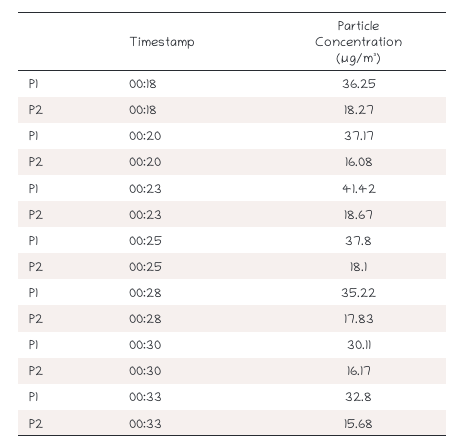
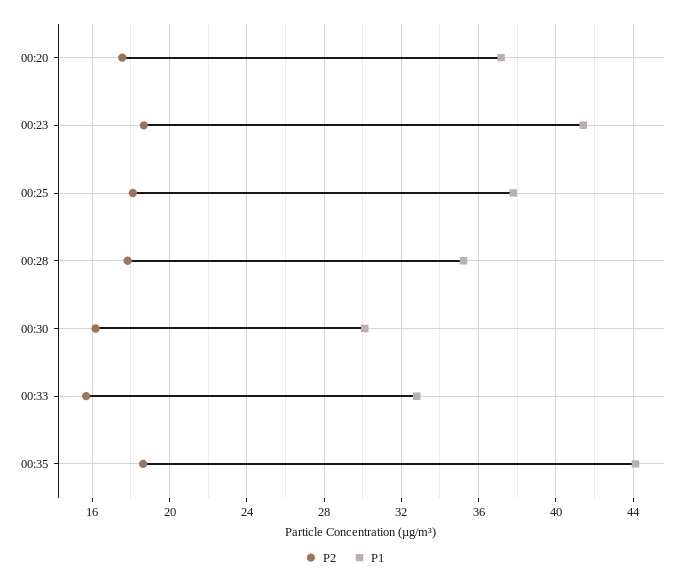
P1, 00:18: 36.25 -> none
P2, 00:18: 18.27 -> none
P2, 00:20: 16.08 -> 17.5
P2, 00:35: none -> 18.5
P1, 00:35: none -> 44

